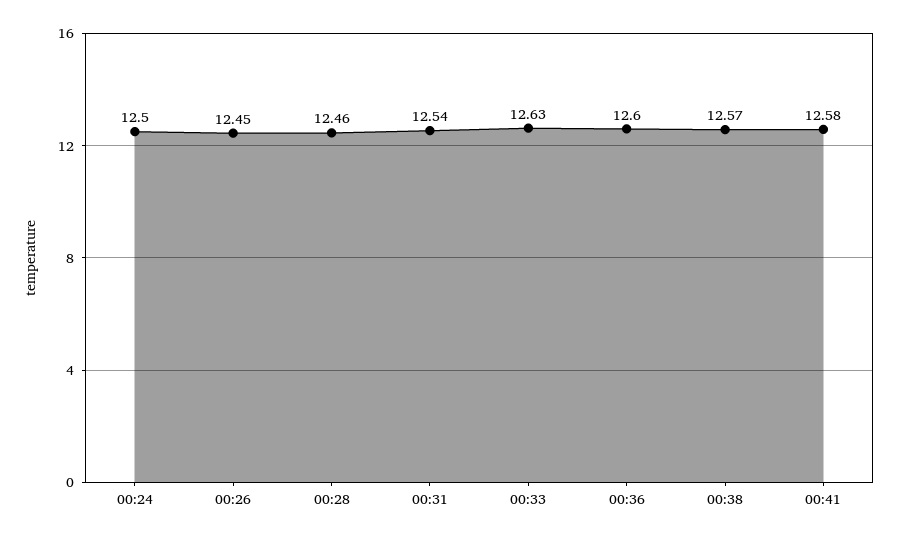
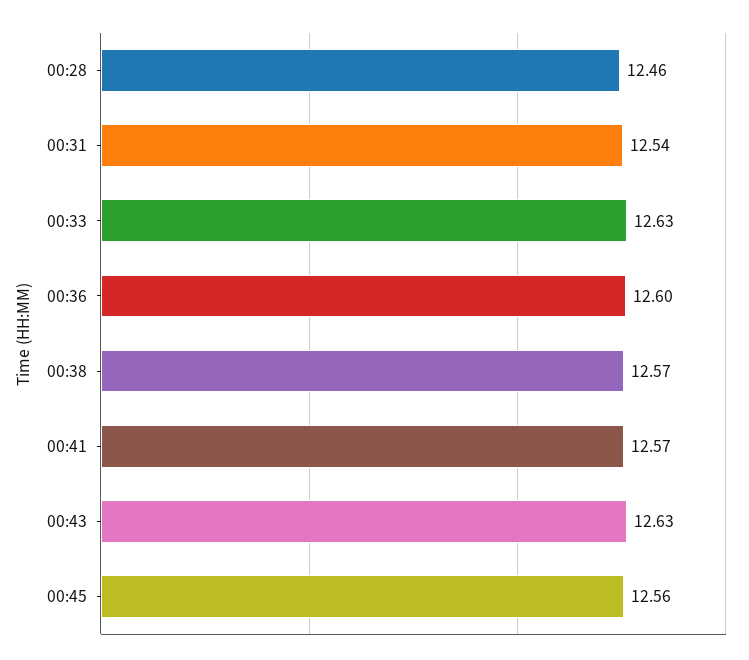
00:24: 12.5 -> none
00:26: 12.45 -> none
00:41: 12.58 -> 12.57
00:43: none -> 12.63
00:45: none -> 12.56

